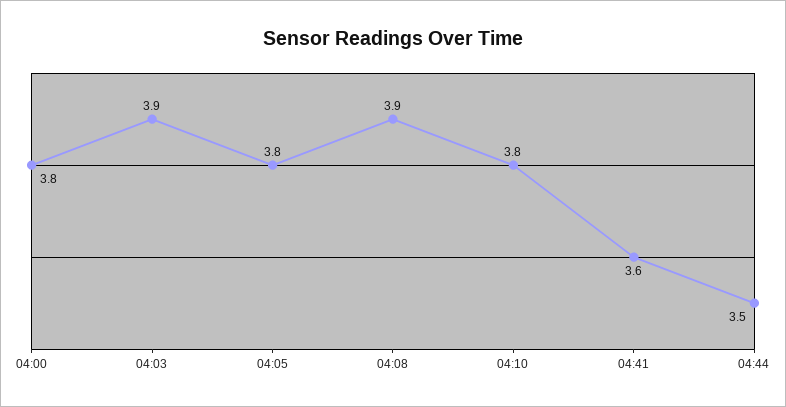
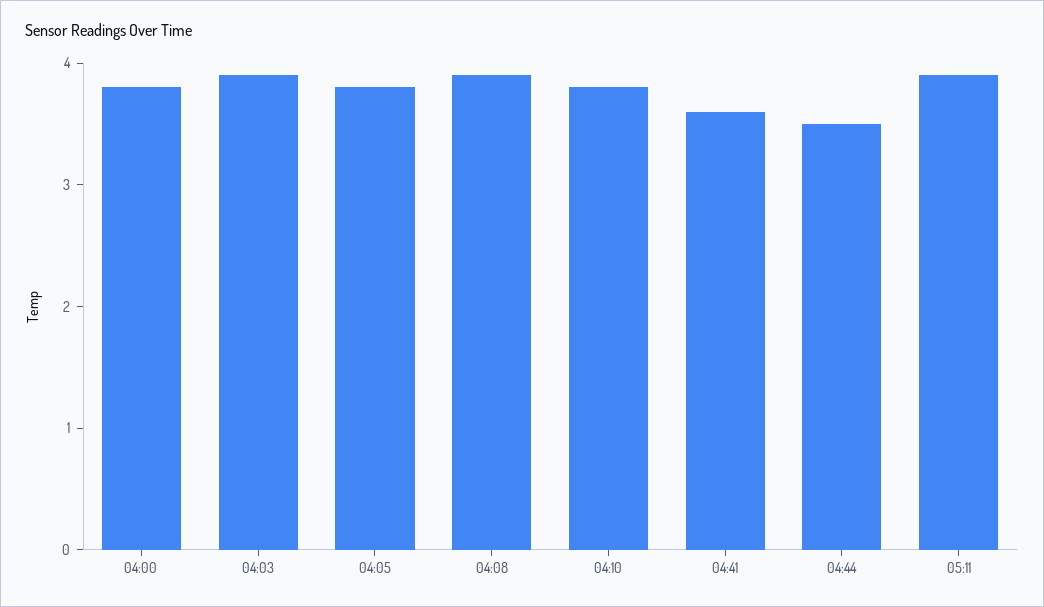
05:11: none -> 3.9

